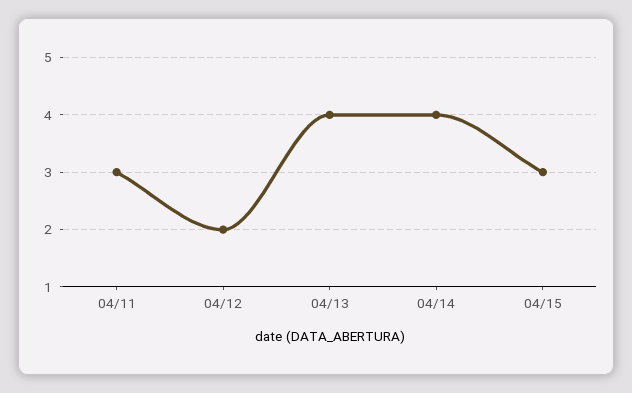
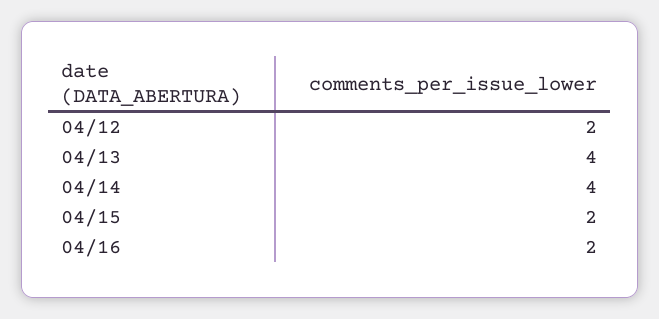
04/11: 3 -> none
04/15: 3 -> 2
04/16: none -> 2

